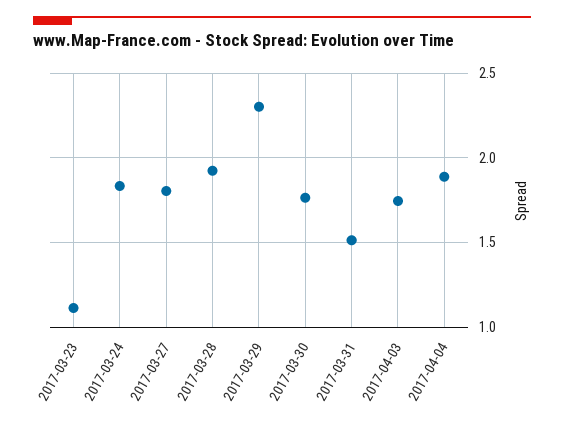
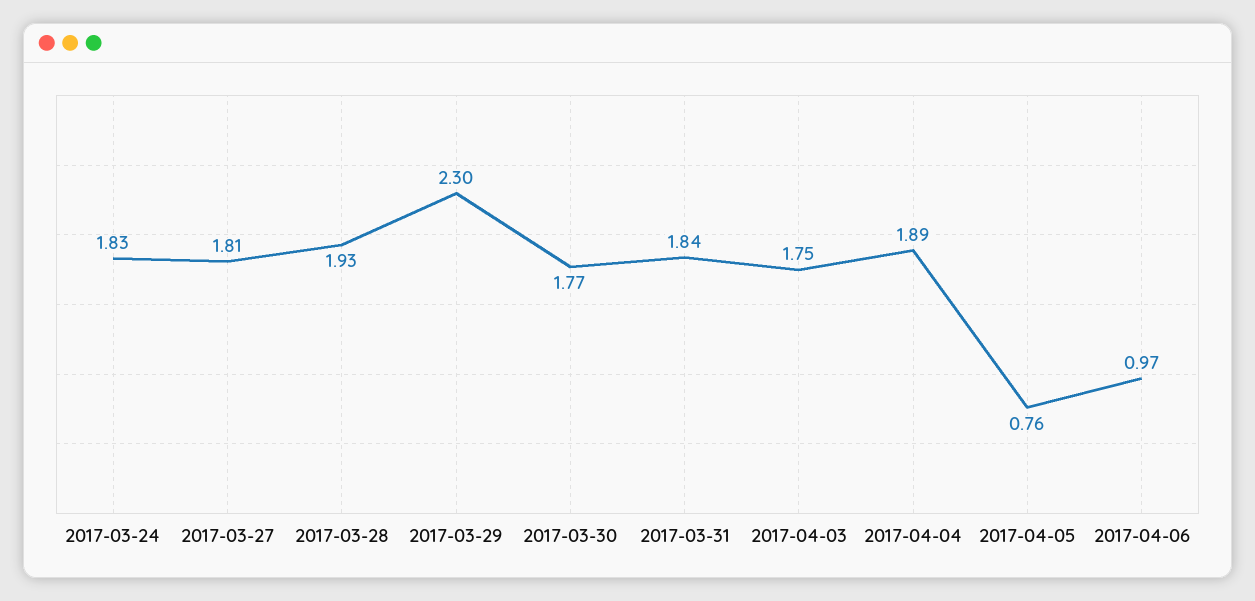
2017-03-23: 1.1 -> none
2017-03-31: 1.5 -> 1.84
2017-04-05: none -> 0.76
2017-04-06: none -> 0.97

